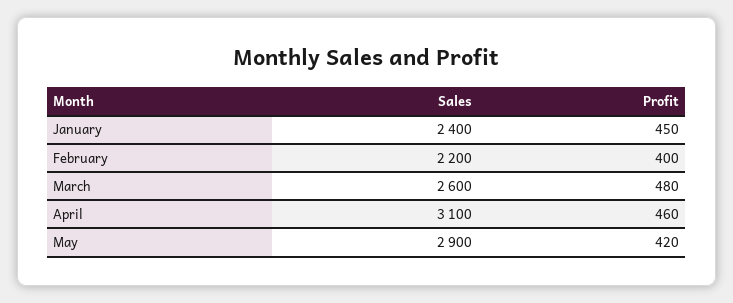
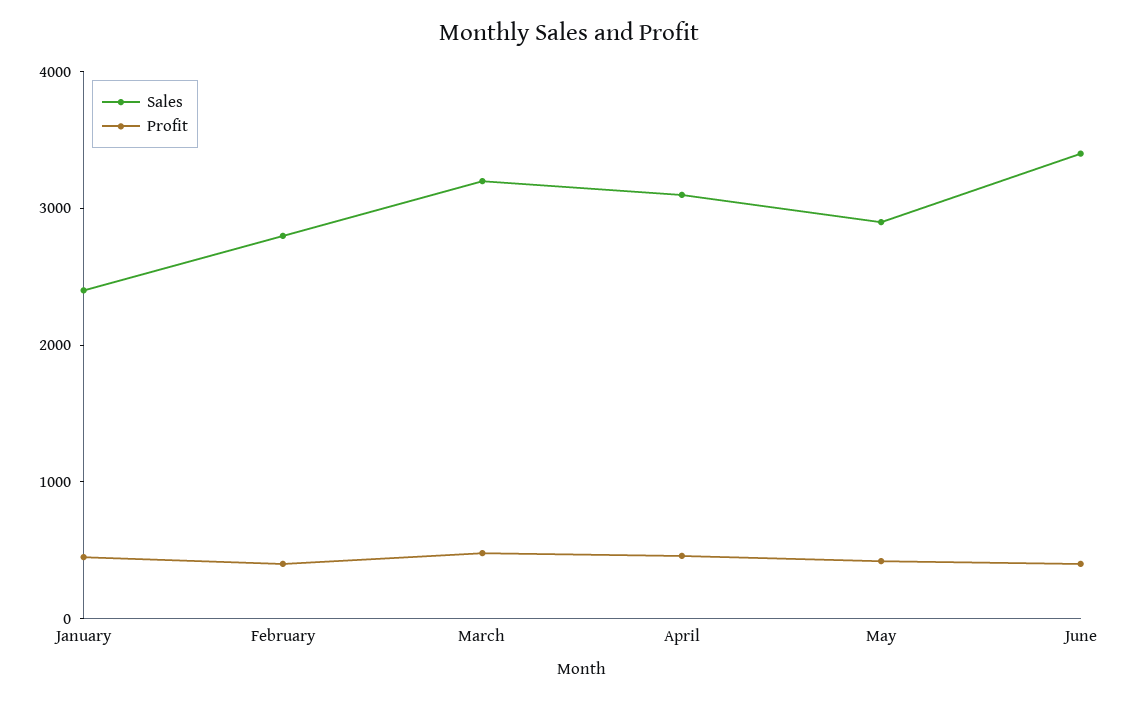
Sales, February: 2200 -> 2800
Sales, March: 2600 -> 3200
Sales, June: none -> 3400
Profit, June: none -> 400

